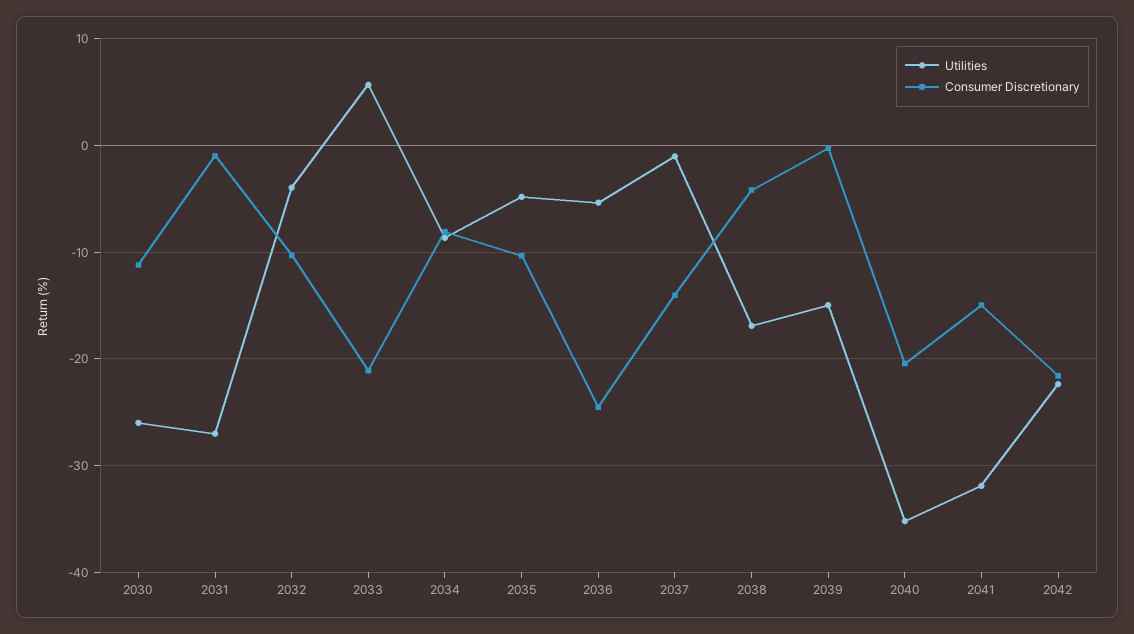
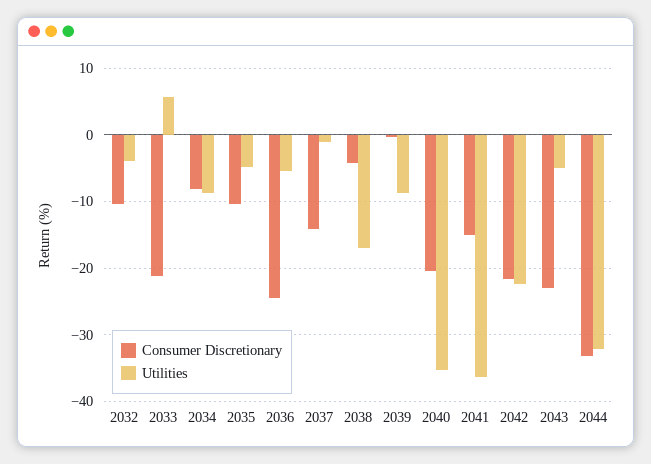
Utilities, 2030: -26 -> none
Consumer Discretionary, 2030: -11 -> none
Utilities, 2031: -27 -> none
Consumer Discretionary, 2031: -1 -> none
Utilities, 2039: -15 -> -9
Utilities, 2041: -32 -> -36
Consumer Discretionary, 2043: none -> -23
Utilities, 2043: none -> -5
Consumer Discretionary, 2044: none -> -33
Utilities, 2044: none -> -32

